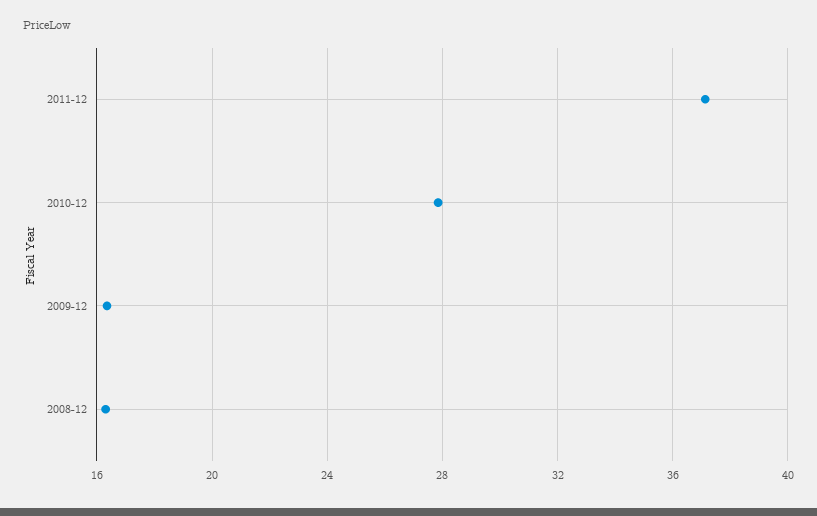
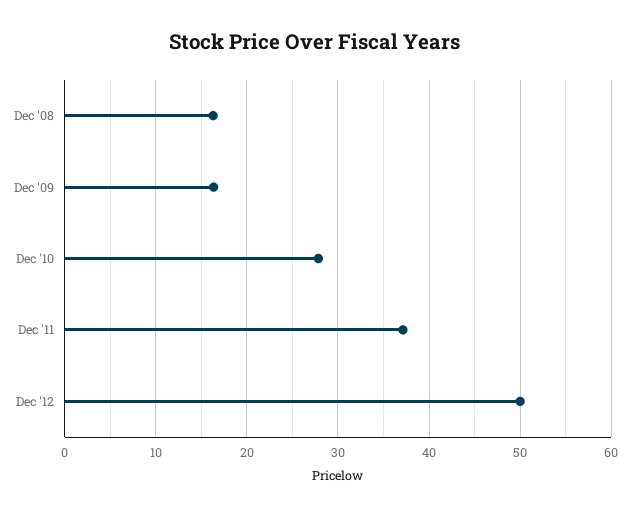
Dec '12: none -> 50

